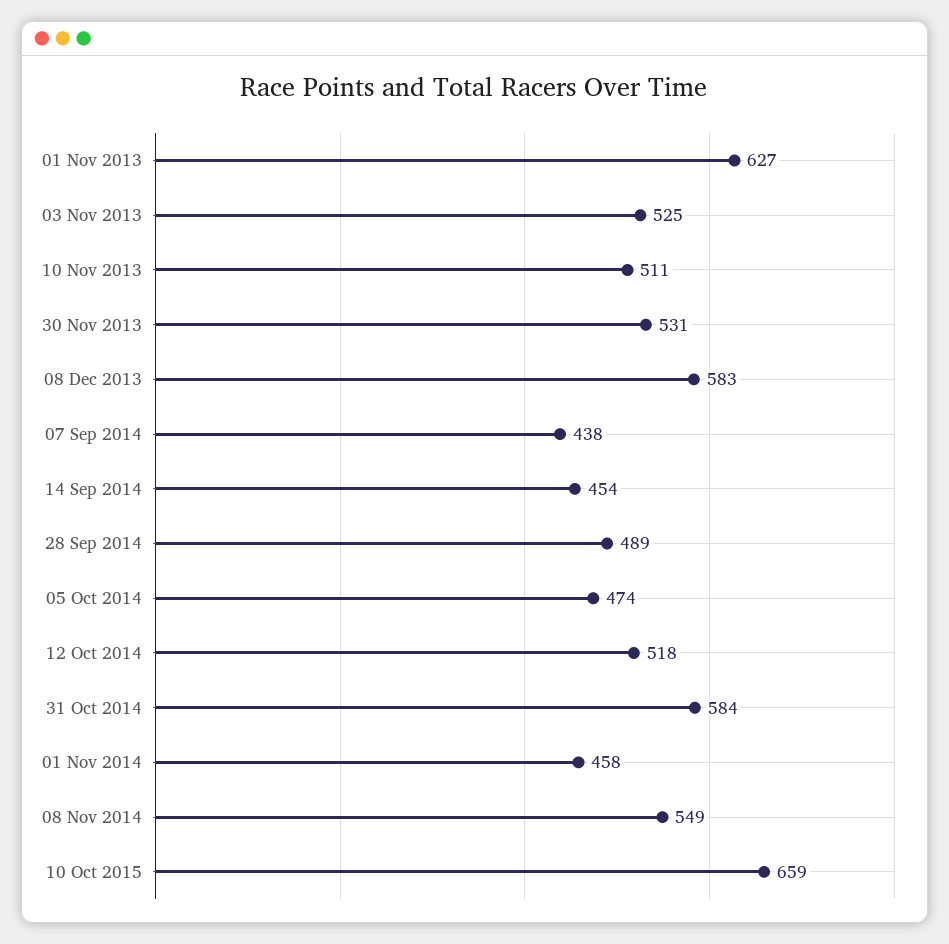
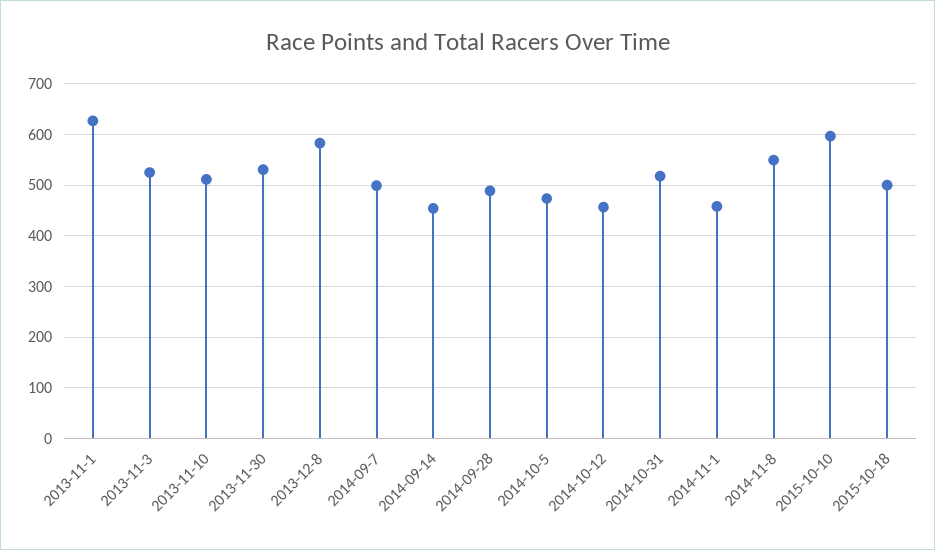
07 Sep 2014: 438 -> 500
12 Oct 2014: 518 -> 460
31 Oct 2014: 584 -> 520
10 Oct 2015: 659 -> 600
2015-10-18: none -> 500

